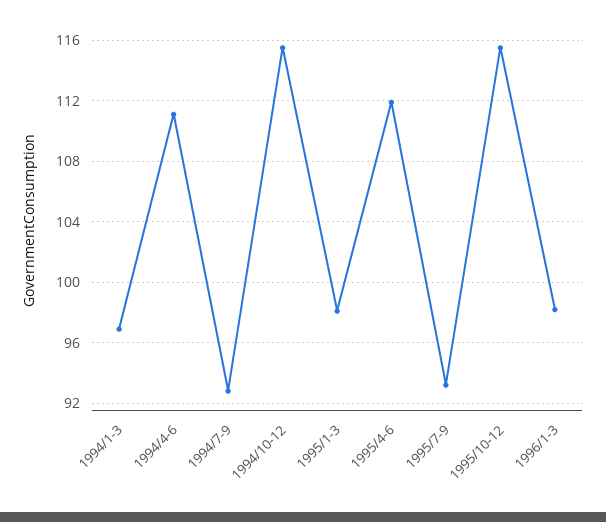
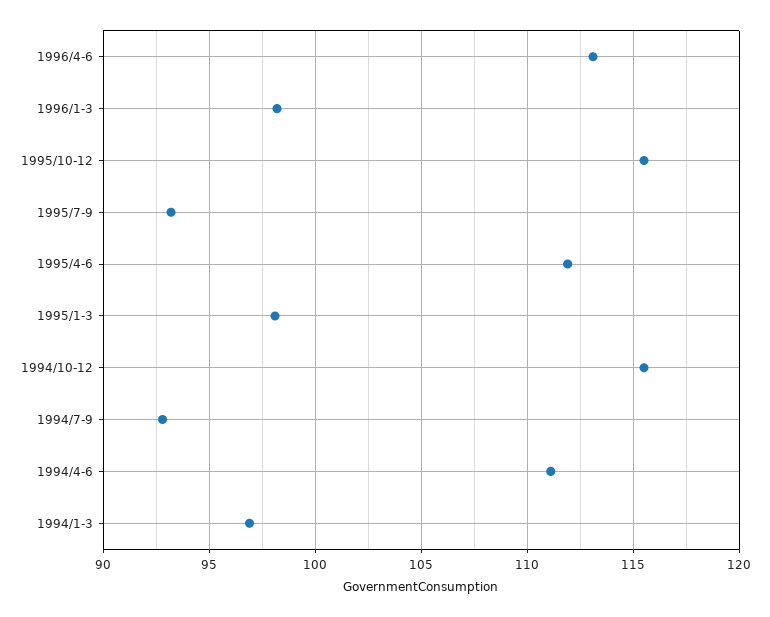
1996/4-6: none -> 113

